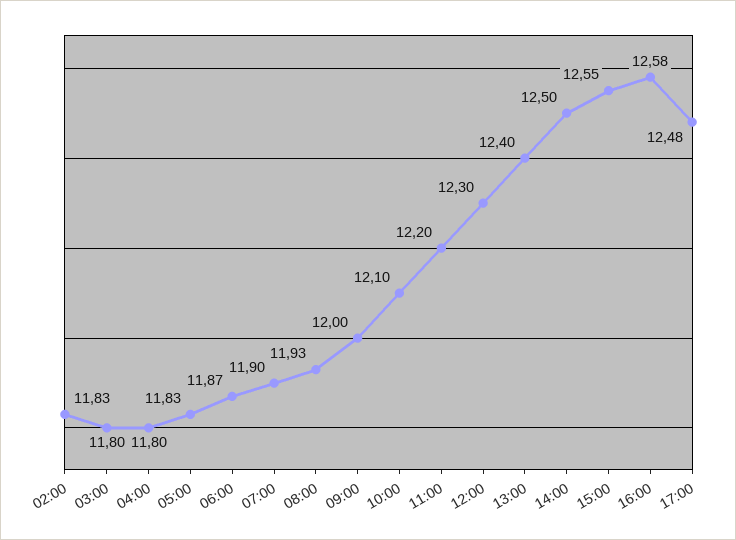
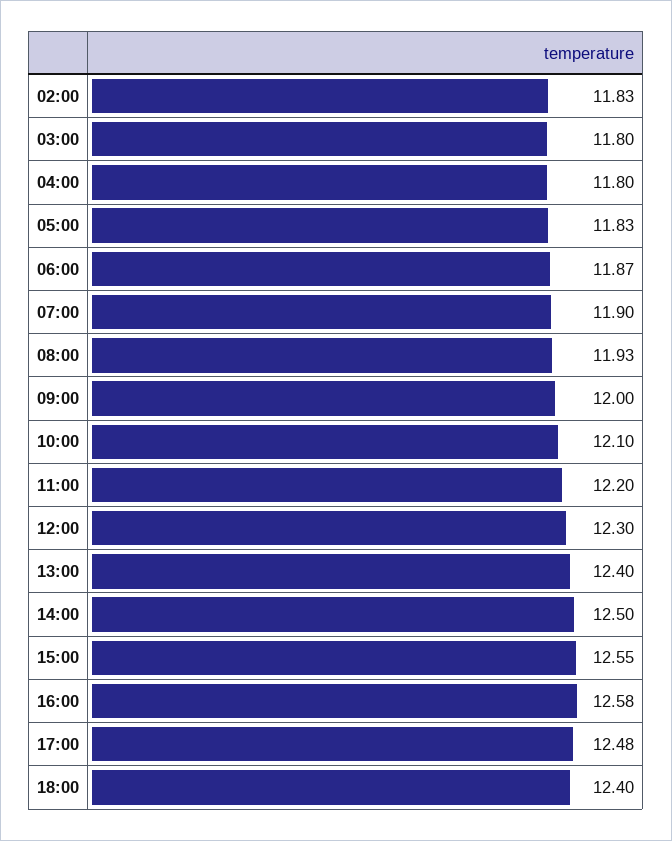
18:00: none -> 12.4

